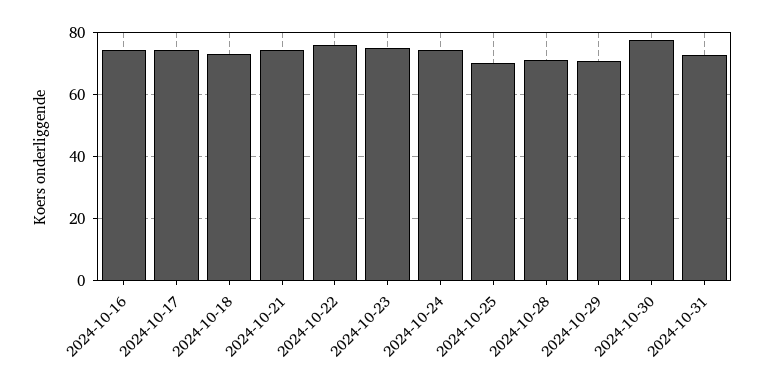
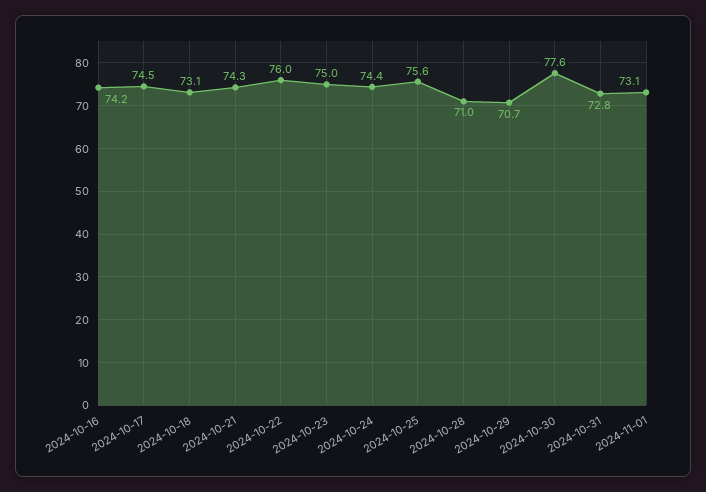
2024-10-25: 70 -> 75.6
2024-11-01: none -> 73.1

